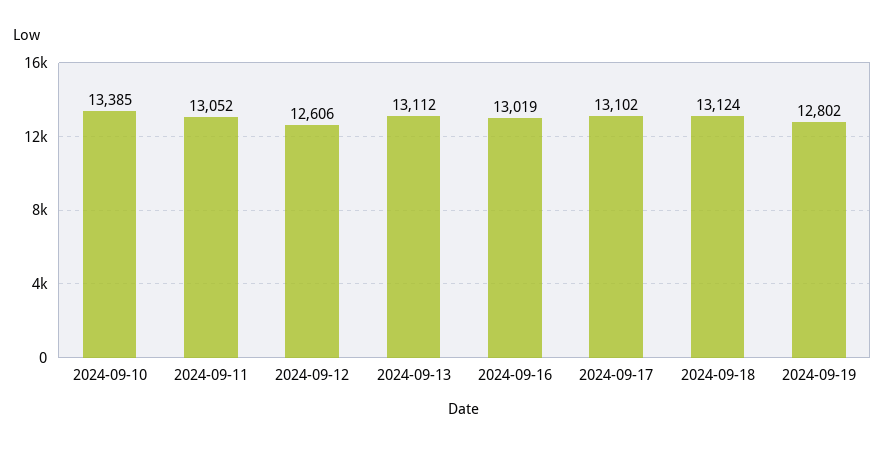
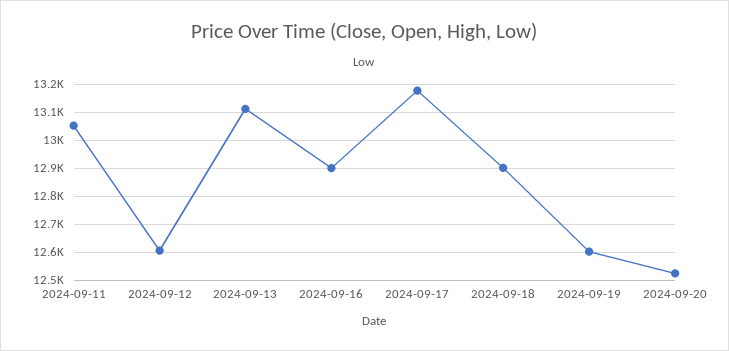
2024-09-10: 13385 -> none
2024-09-16: 13019 -> 12900
2024-09-17: 13102 -> 13175
2024-09-18: 13124 -> 12900
2024-09-19: 12802 -> 12600
2024-09-20: none -> 12525

